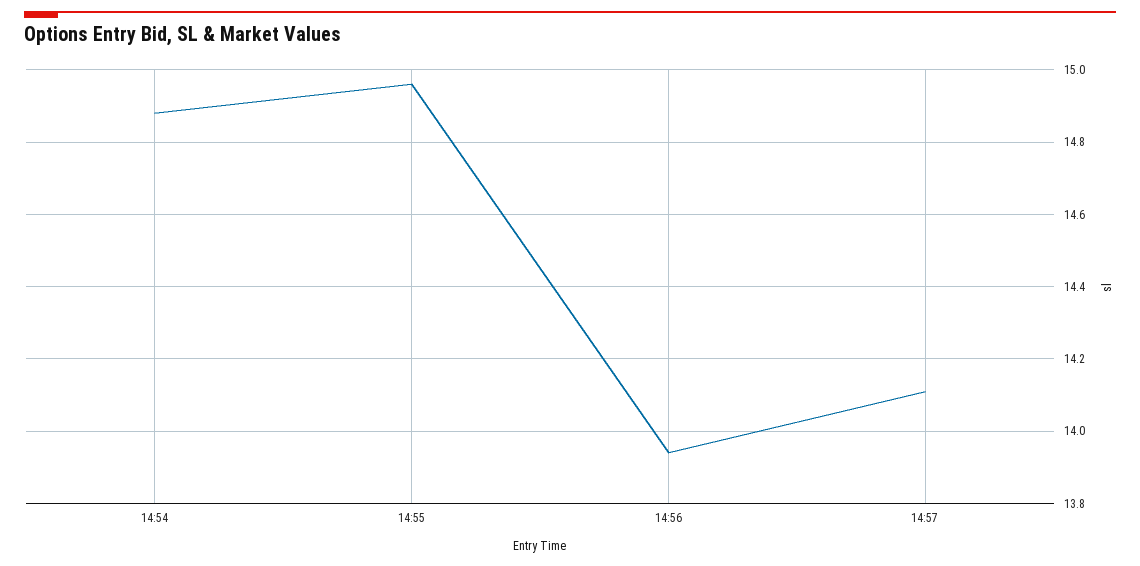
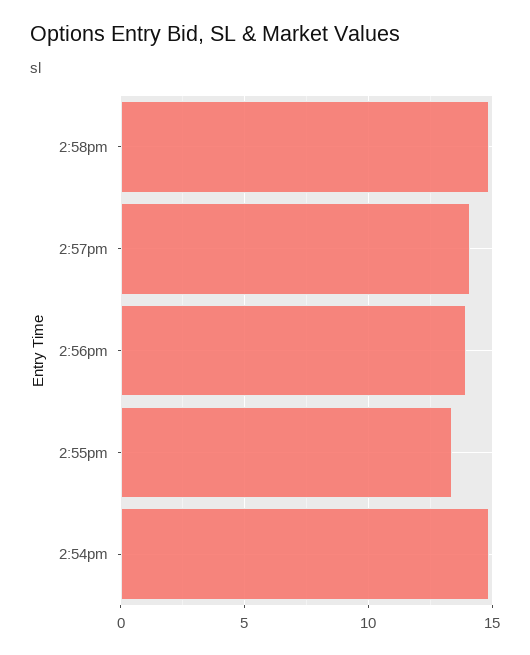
14:55: 14.95 -> 13.5
2:58pm: none -> 15

